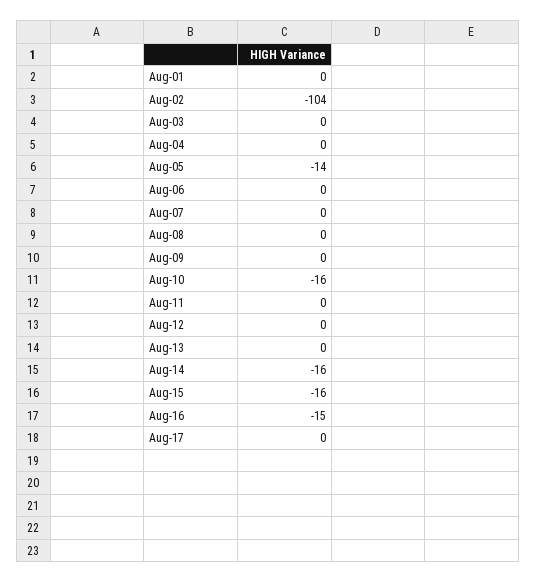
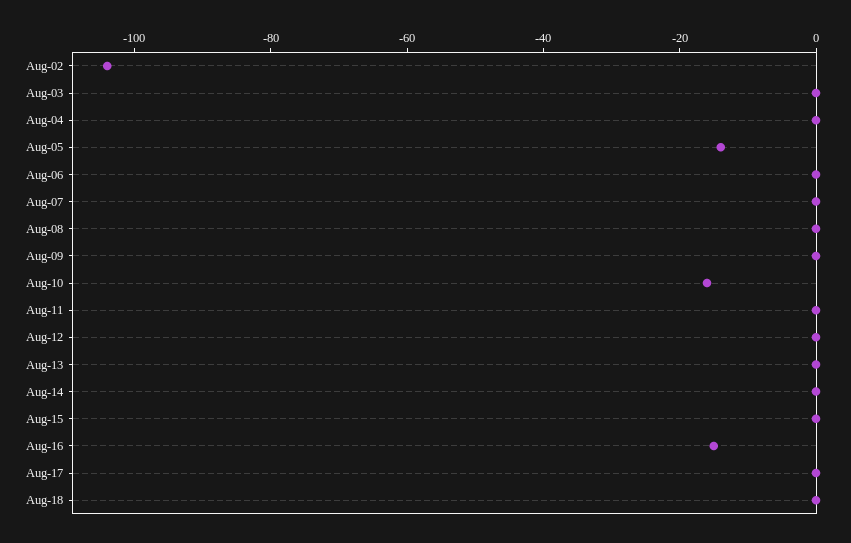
Aug-01: 0 -> none
Aug-14: -16 -> 0
Aug-15: -16 -> 0
Aug-18: none -> 0

